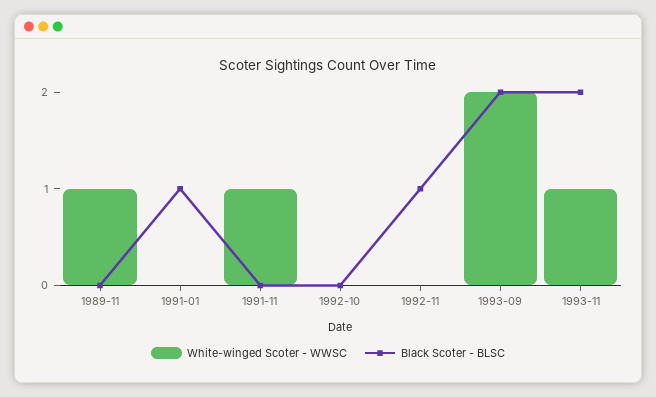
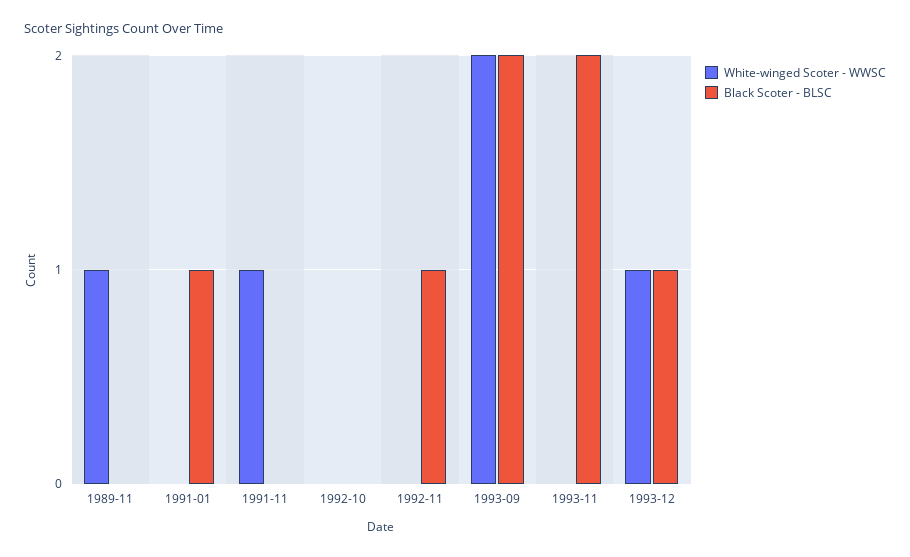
White-winged Scoter - WWSC, 1993-11: 1 -> 0
White-winged Scoter - WWSC, 1993-12: none -> 1
Black Scoter - BLSC, 1993-12: none -> 1

